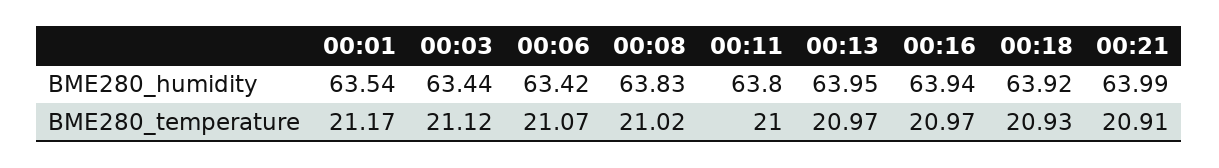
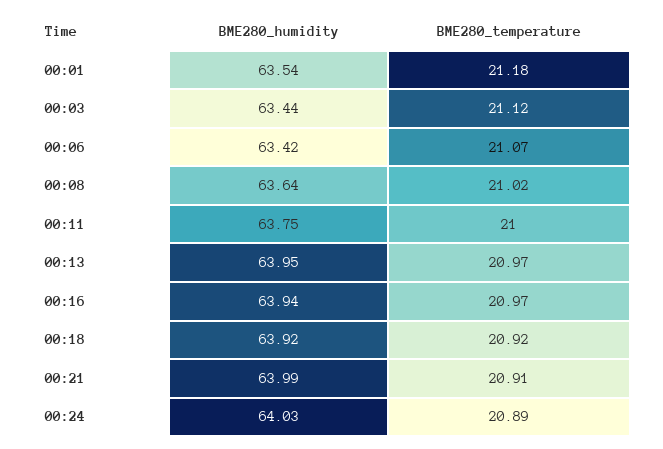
00:08, BME280_humidity: 63.83 -> 63.64
00:11, BME280_humidity: 63.8 -> 63.75
00:01, BME280_temperature: 21.17 -> 21.18
00:18, BME280_temperature: 20.93 -> 20.92
00:24, BME280_humidity: none -> 64.03
00:24, BME280_temperature: none -> 20.89

